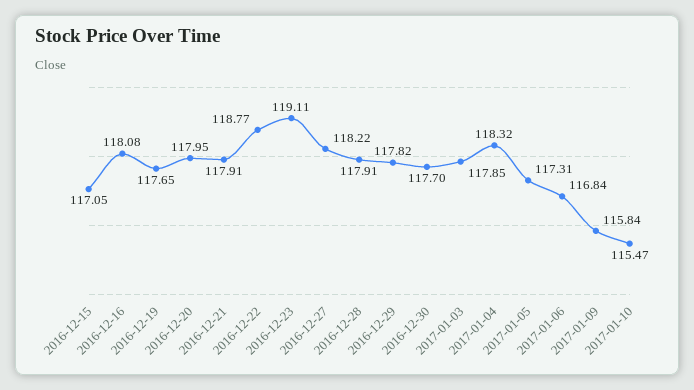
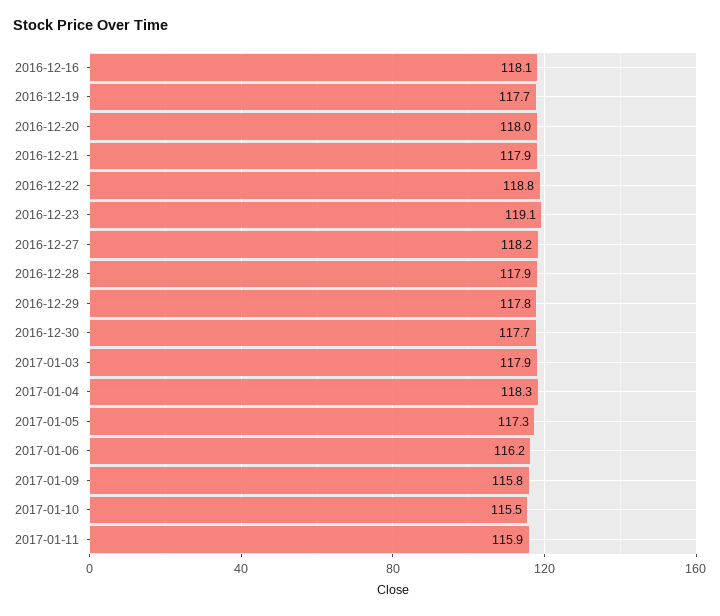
2016-12-15: 117.05 -> none
2017-01-06: 116.84 -> 116.2
2017-01-11: none -> 115.9

